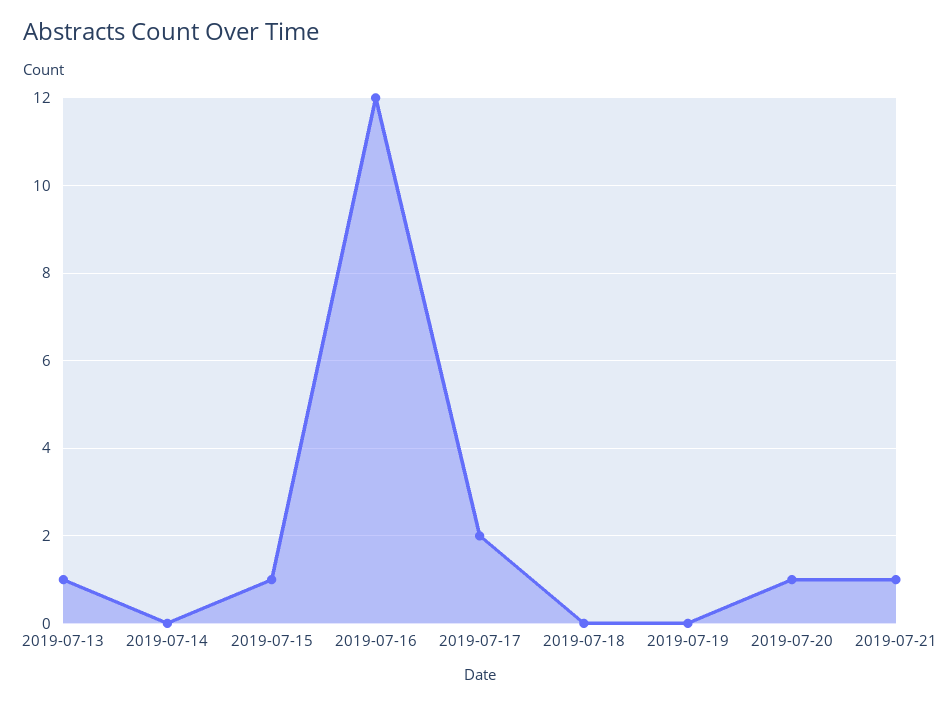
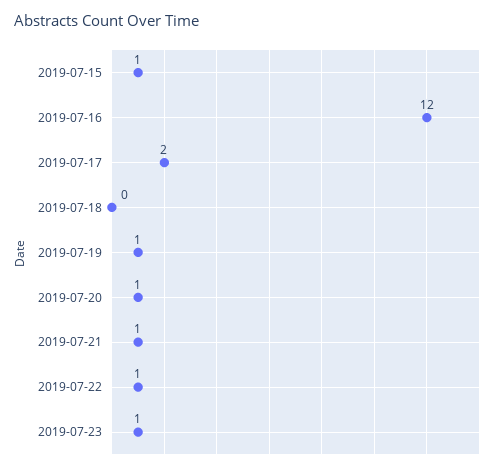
2019-07-13: 1 -> none
2019-07-14: 0 -> none
2019-07-19: 0 -> 1
2019-07-22: none -> 1
2019-07-23: none -> 1

